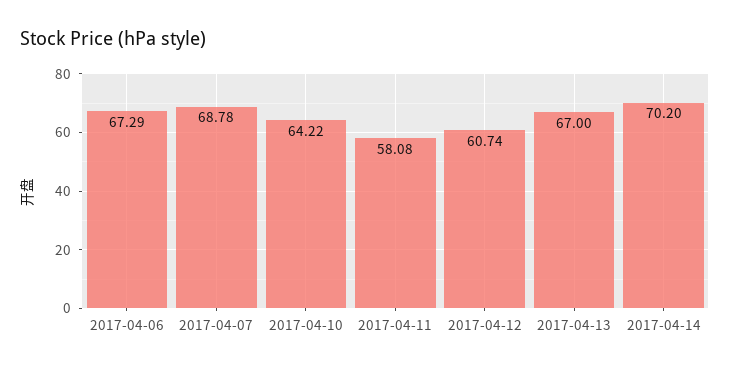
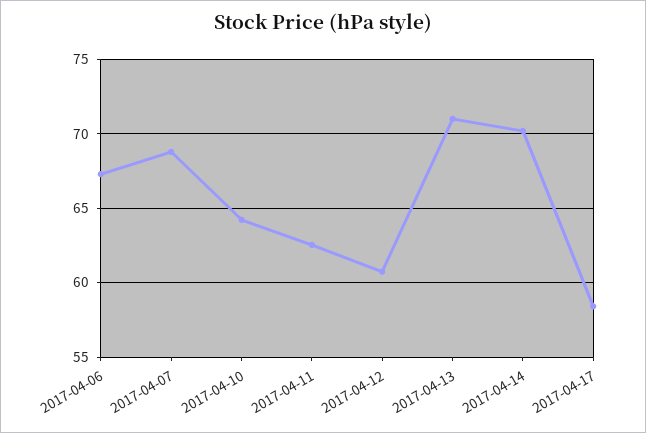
2017-04-11: 58.08 -> 62.5
2017-04-13: 67 -> 71
2017-04-17: none -> 58.5

